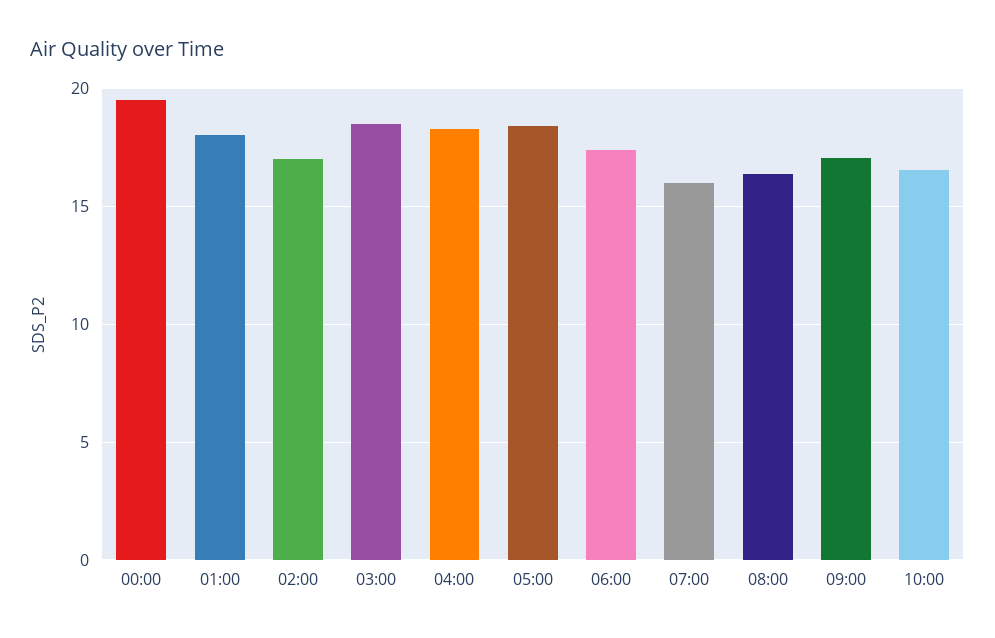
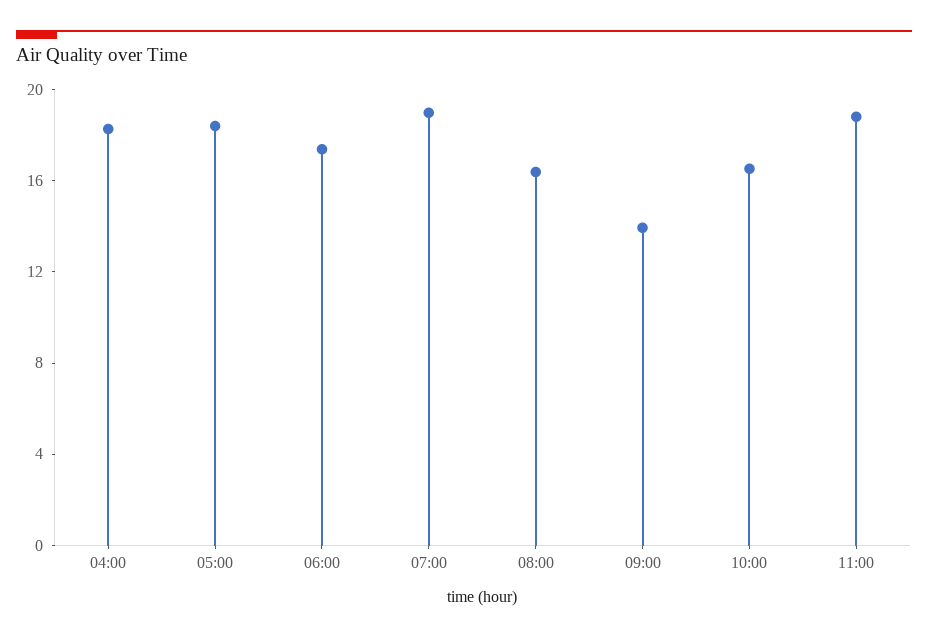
00:00: 19.5 -> none
01:00: 18 -> none
02:00: 17 -> none
03:00: 18.5 -> none
07:00: 16 -> 19
09:00: 17 -> 14
11:00: none -> 19

